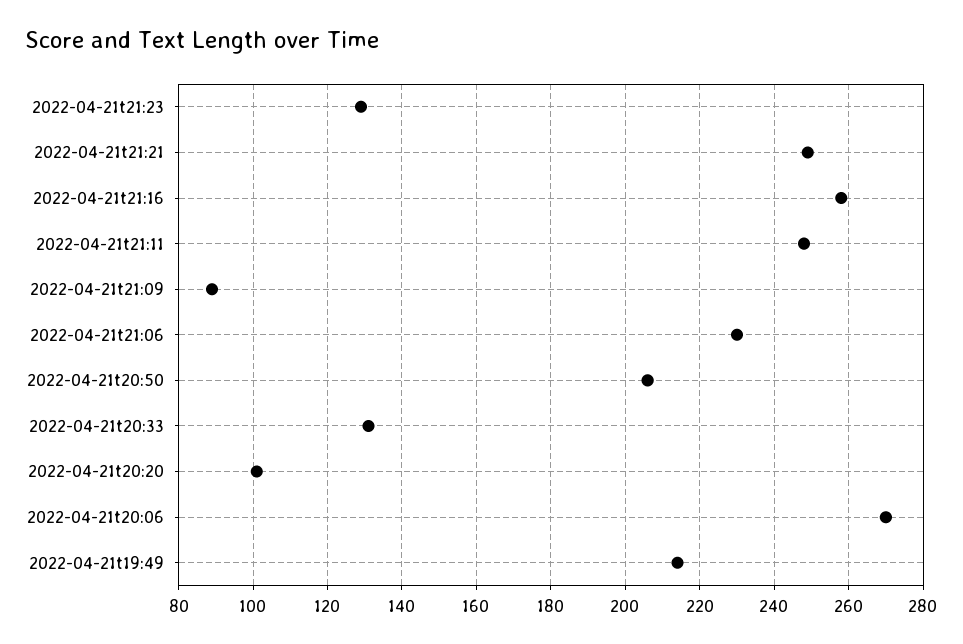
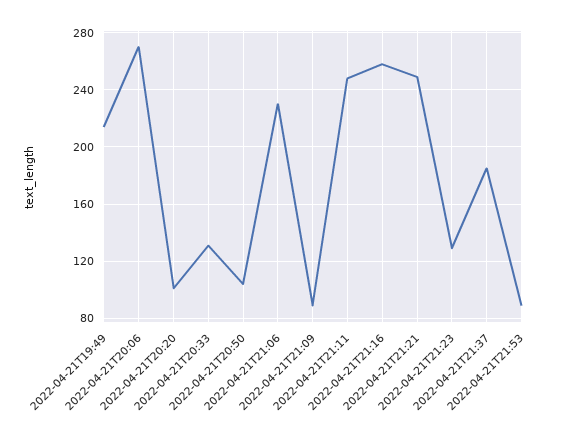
2022-04-21t20:50: 205 -> 105
2022-04-21T21:37: none -> 185
2022-04-21T21:53: none -> 90

